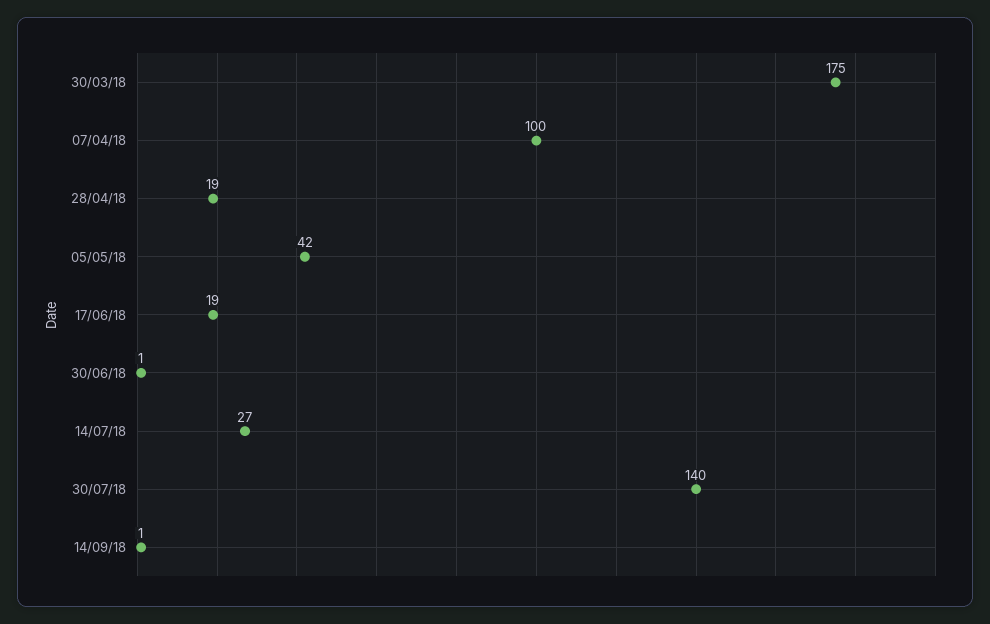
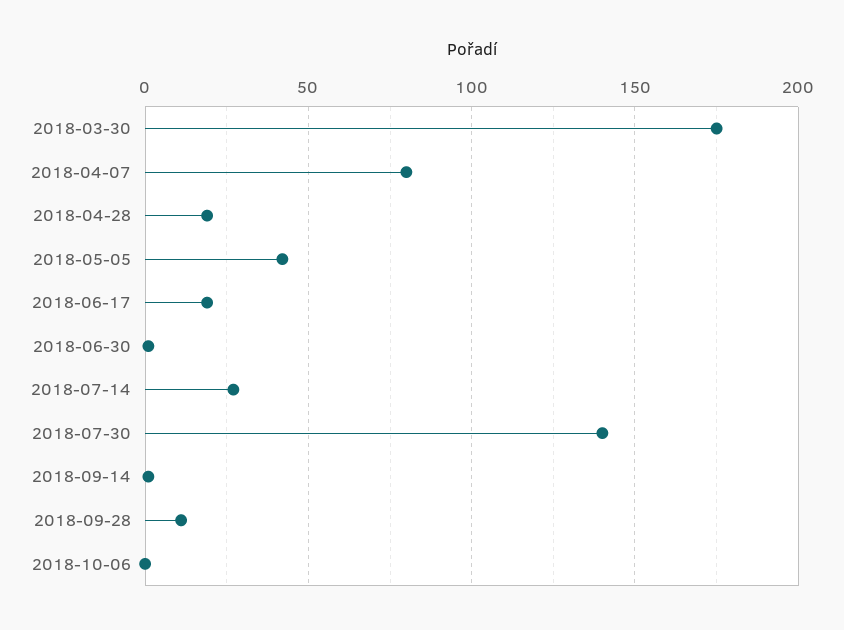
07/04/18: 100 -> 80
2018-09-28: none -> 10
2018-10-06: none -> 0

